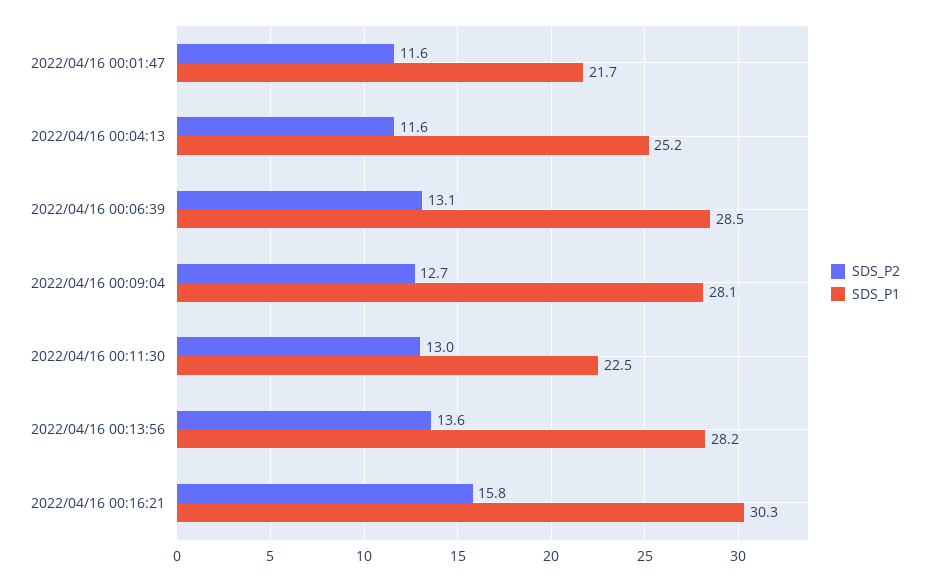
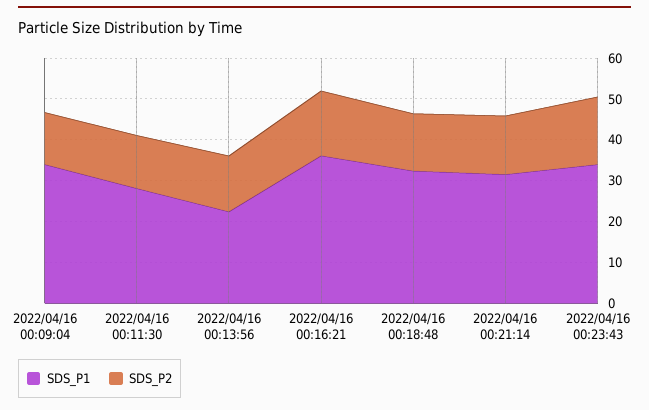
SDS_P2, 2022/04/16 00:01:47: 11.6 -> none
SDS_P1, 2022/04/16 00:01:47: 21.7 -> none
SDS_P2, 2022/04/16 00:04:13: 11.6 -> none
SDS_P1, 2022/04/16 00:04:13: 25.2 -> none
SDS_P2, 2022/04/16 00:06:39: 13.1 -> none
SDS_P1, 2022/04/16 00:06:39: 28.5 -> none
SDS_P1, 2022/04/16 00:09:04: 28.1 -> 34
SDS_P1, 2022/04/16 00:11:30: 22.5 -> 28
SDS_P1, 2022/04/16 00:13:56: 28.2 -> 22
SDS_P1, 2022/04/16 00:16:21: 30.3 -> 36
SDS_P1, 2022/04/16 00:18:48: none -> 32
SDS_P2, 2022/04/16 00:18:48: none -> 14
SDS_P1, 2022/04/16 00:21:14: none -> 32
SDS_P2, 2022/04/16 00:21:14: none -> 14
SDS_P1, 2022/04/16 00:23:43: none -> 34
SDS_P2, 2022/04/16 00:23:43: none -> 16

